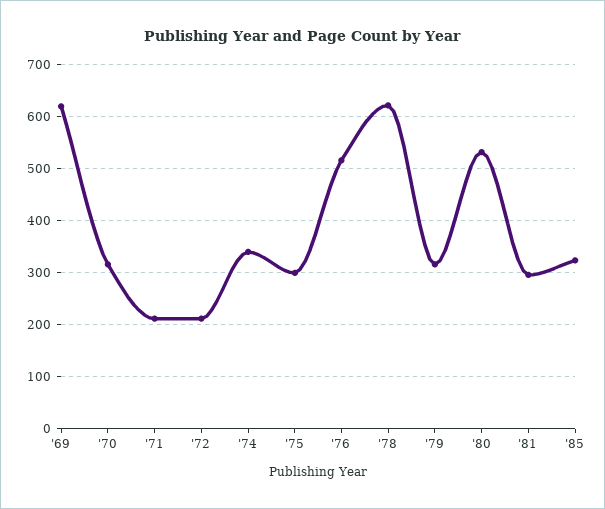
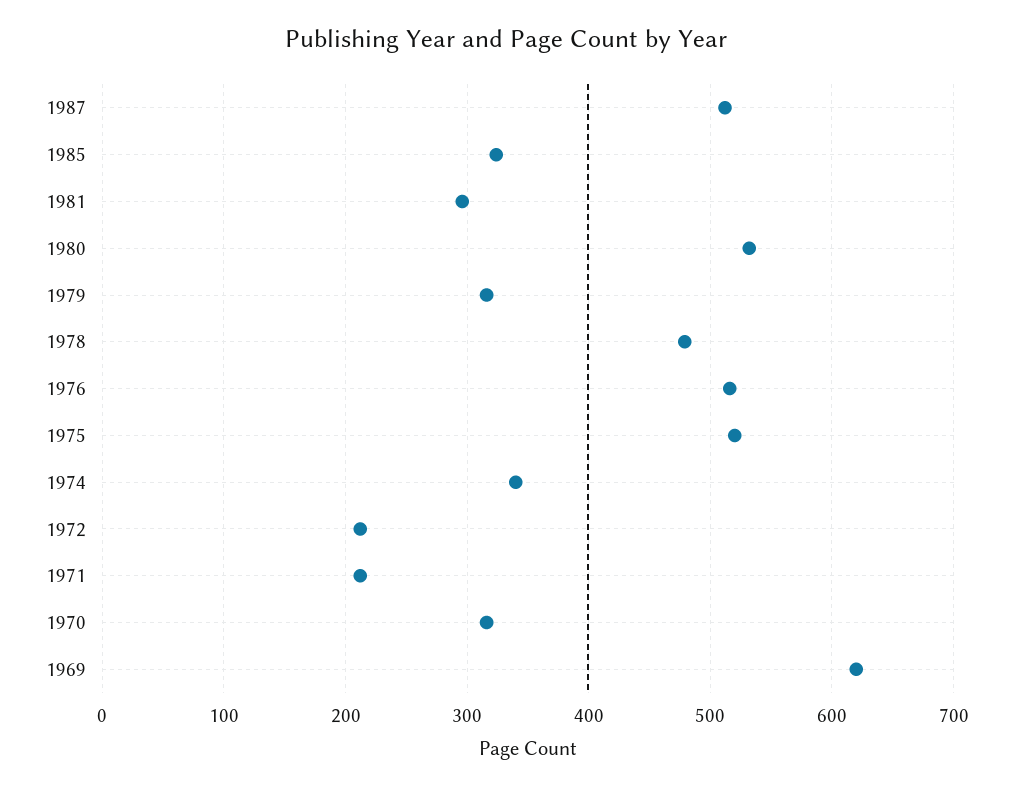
'75: 300 -> 520
'78: 620 -> 480
1987: none -> 510

